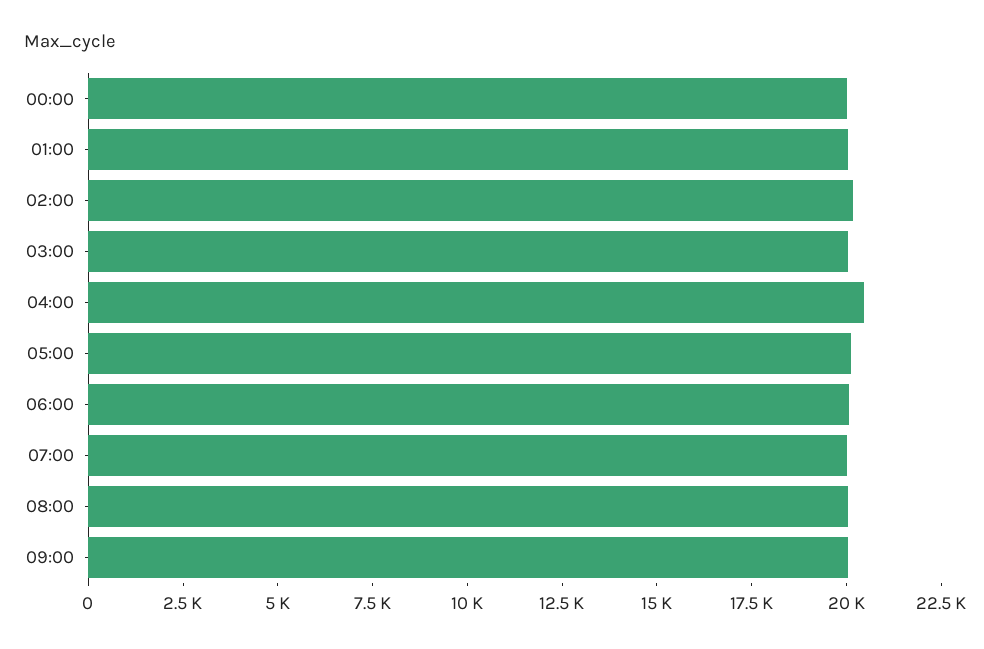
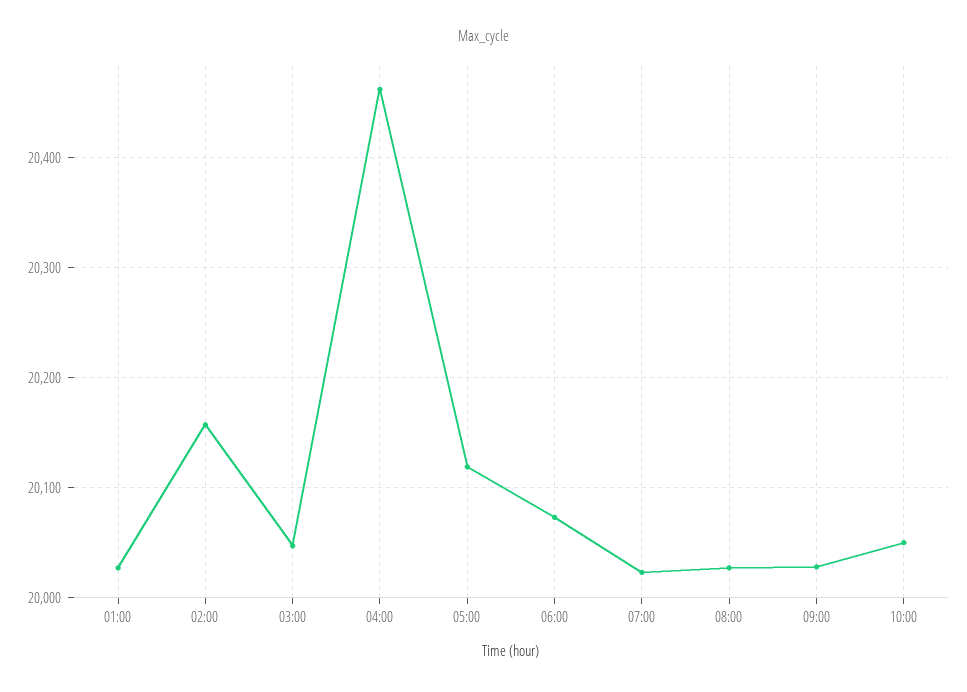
00:00: 20000 -> none
10:00: none -> 20050

